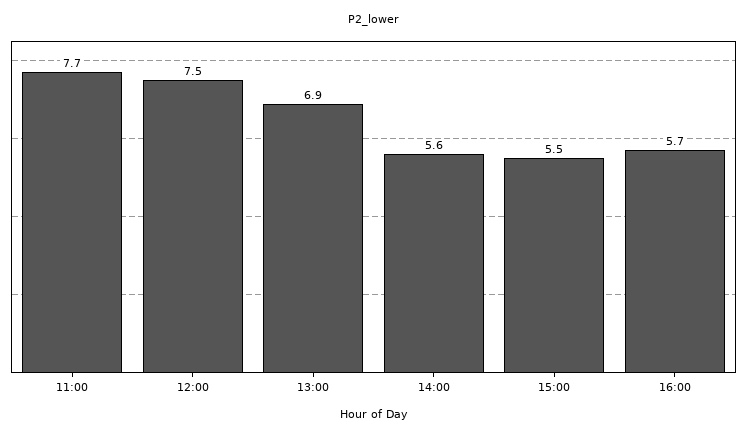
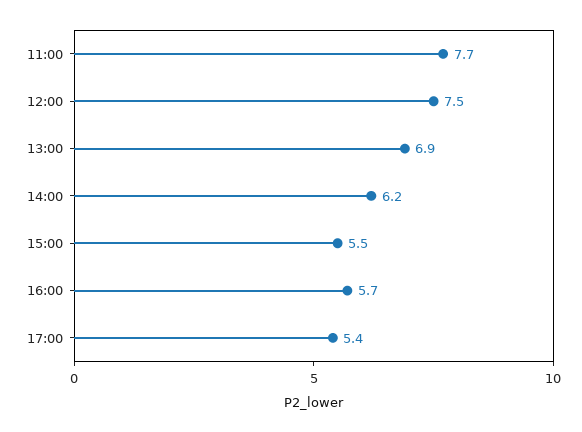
14:00: 5.6 -> 6.2
17:00: none -> 5.4

